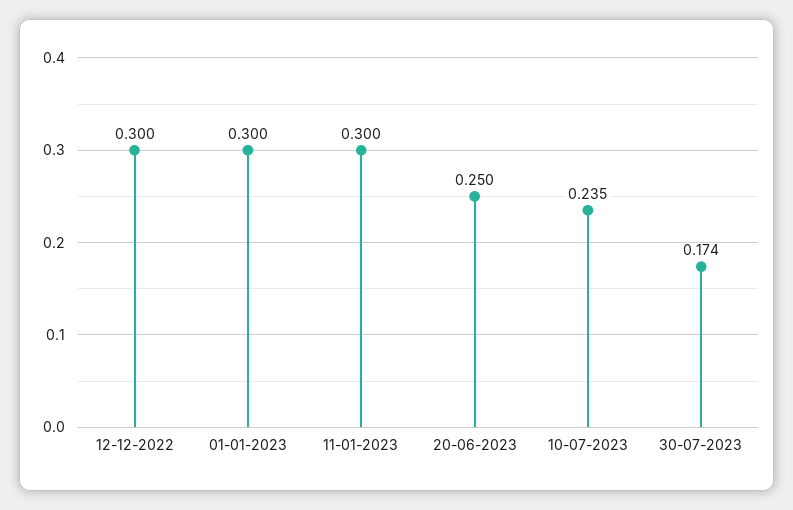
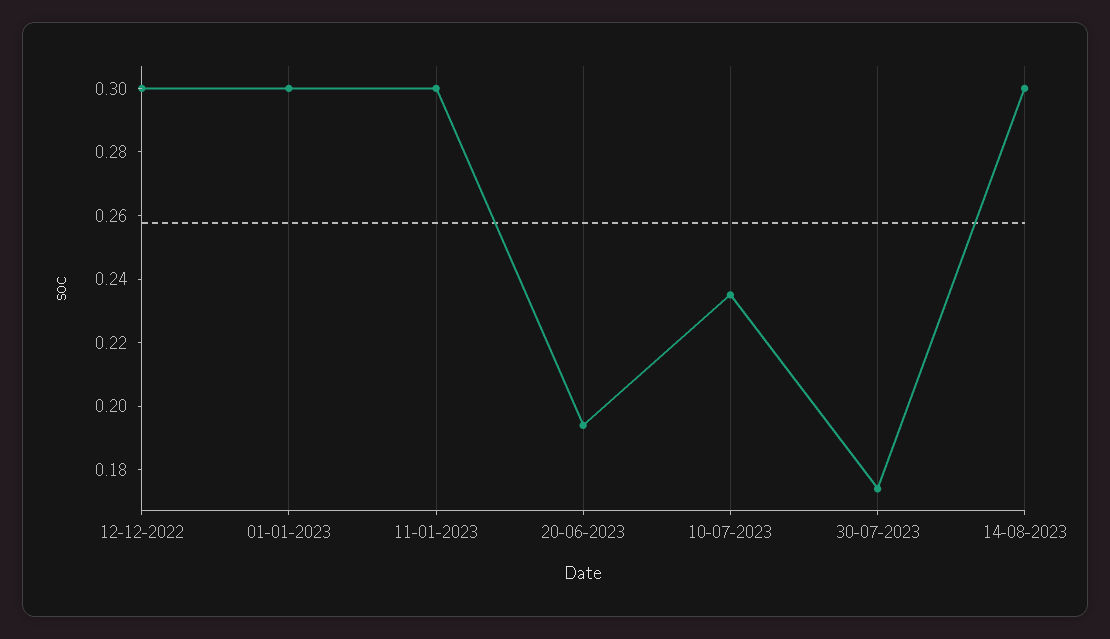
20-06-2023: 0.25 -> 0.195
14-08-2023: none -> 0.3

